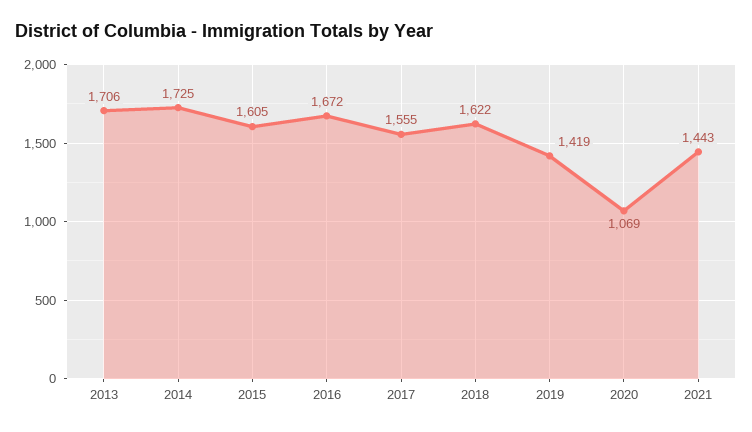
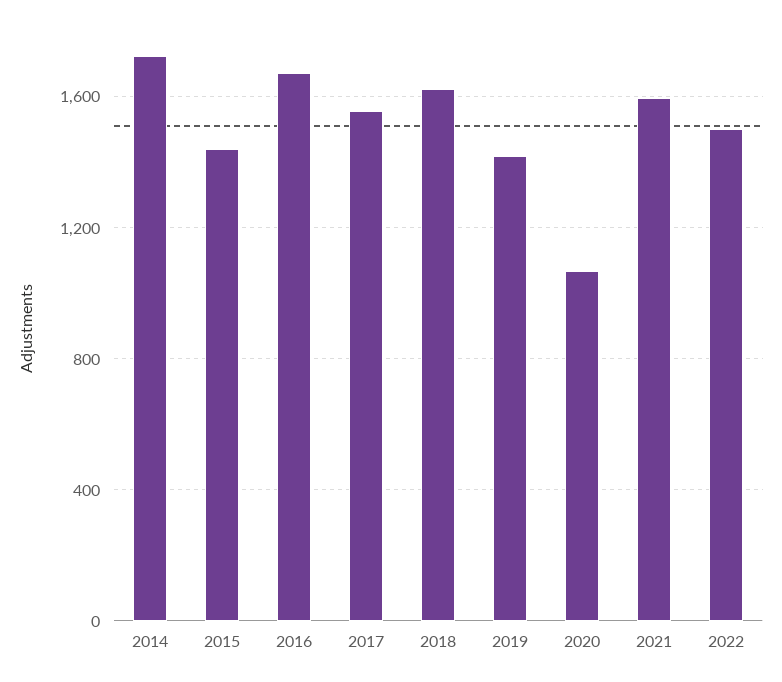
2013: 1706 -> none
2015: 1605 -> 1450
2021: 1443 -> 1600
2022: none -> 1500

